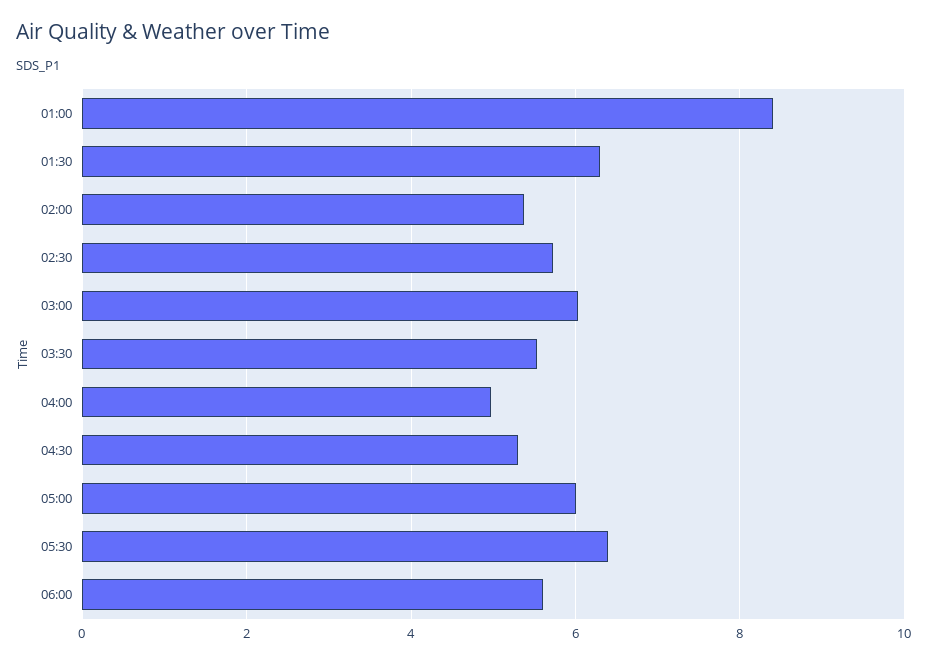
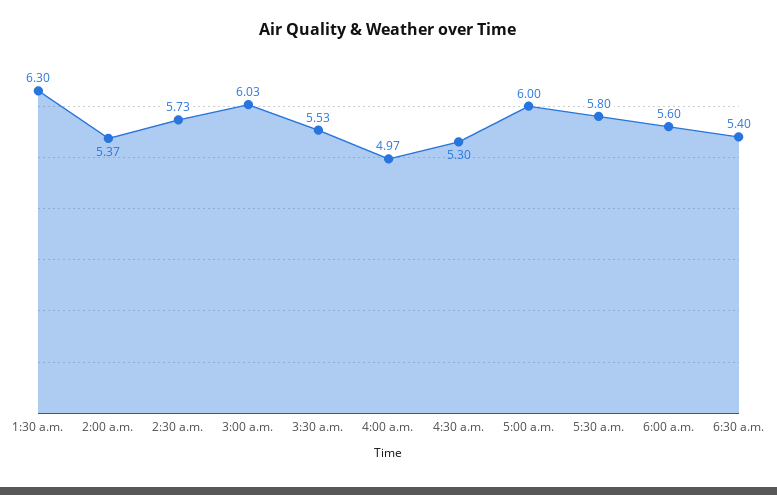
01:00: 8.4 -> none
05:30: 6.4 -> 5.8
6:30 a.m.: none -> 5.4

